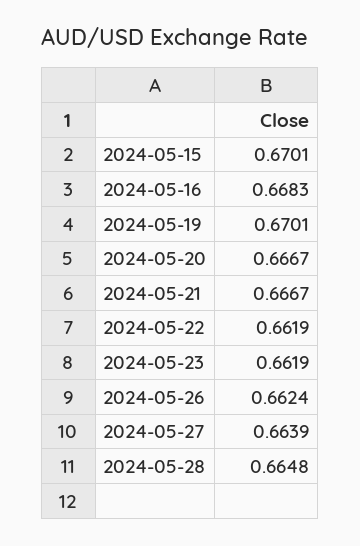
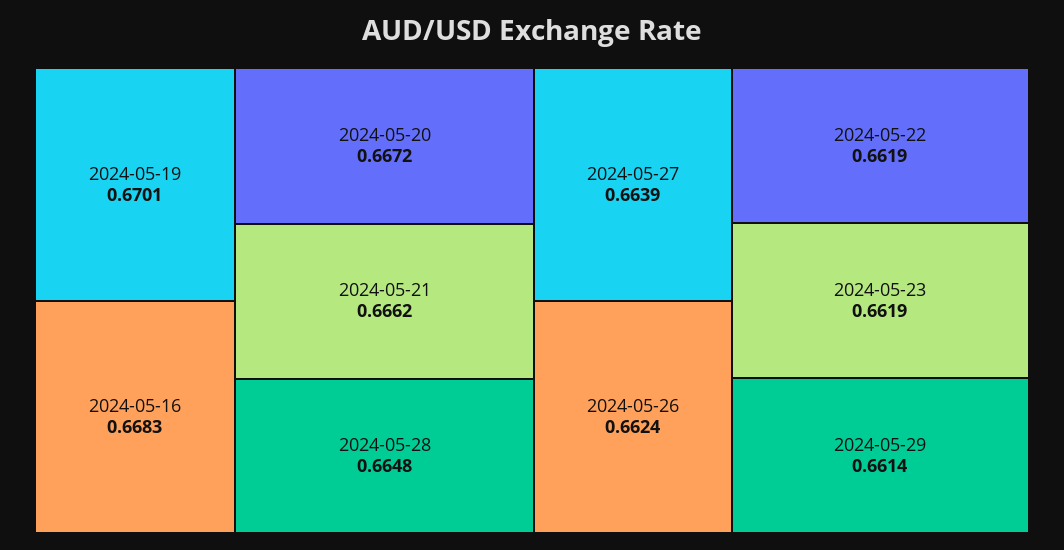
2024-05-15: 0.6701 -> none
2024-05-20: 0.6667 -> 0.6672
2024-05-21: 0.6667 -> 0.6662
2024-05-29: none -> 0.6614

